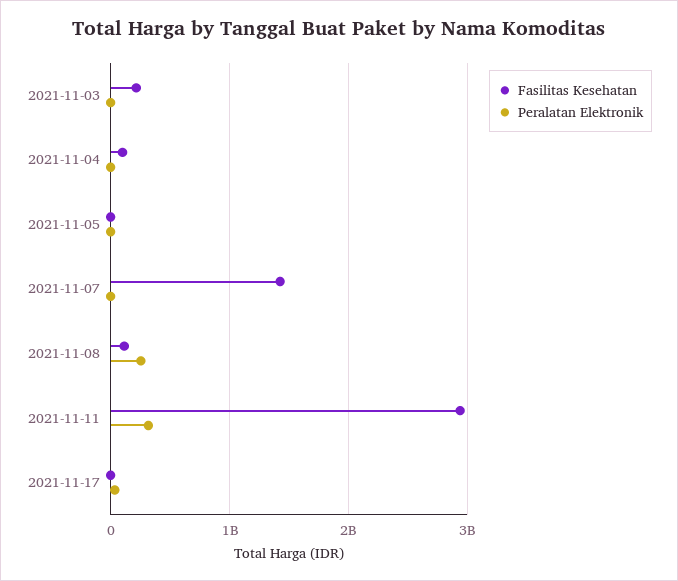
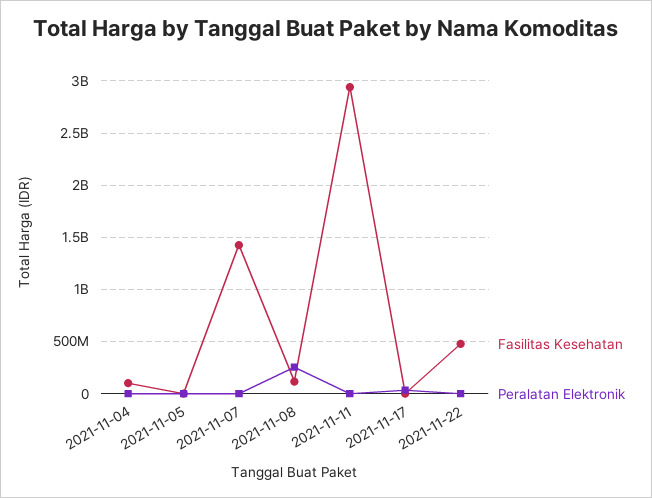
Fasilitas Kesehatan, 2021-11-03: 200000000 -> none
Peralatan Elektronik, 2021-11-03: 0 -> none
Peralatan Elektronik, 2021-11-11: 300000000 -> 0
Fasilitas Kesehatan, 2021-11-22: none -> 500000000
Peralatan Elektronik, 2021-11-22: none -> 0

